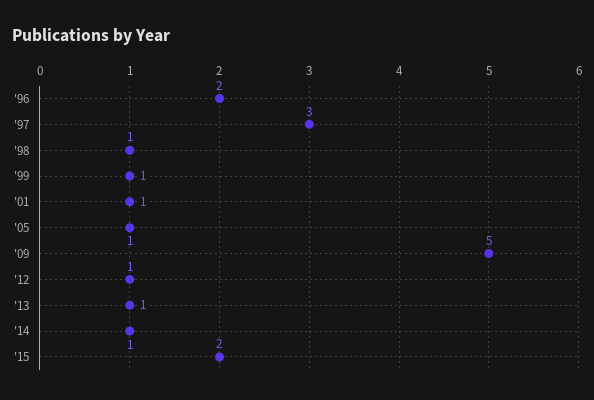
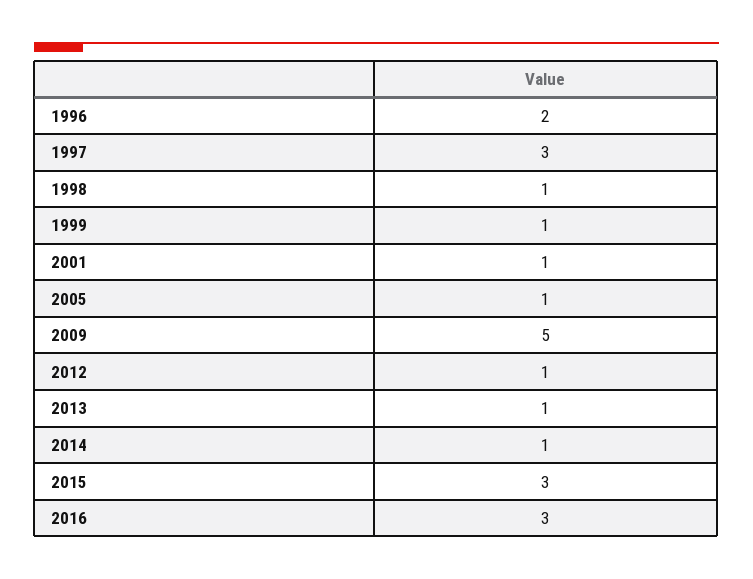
'15: 2 -> 3
2016: none -> 3

